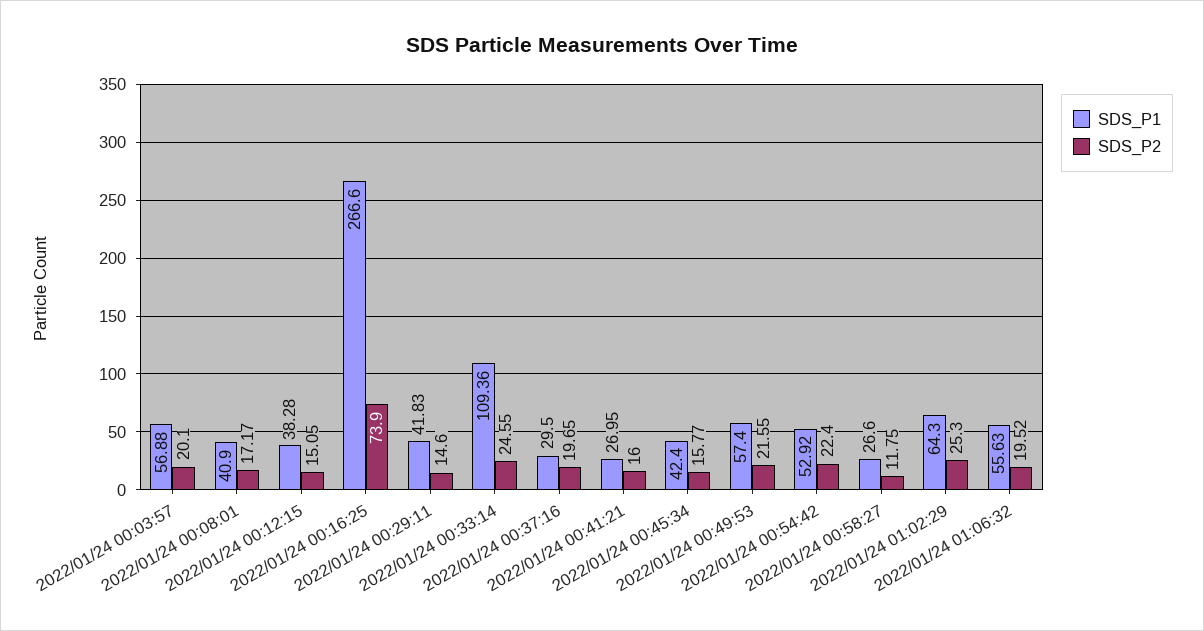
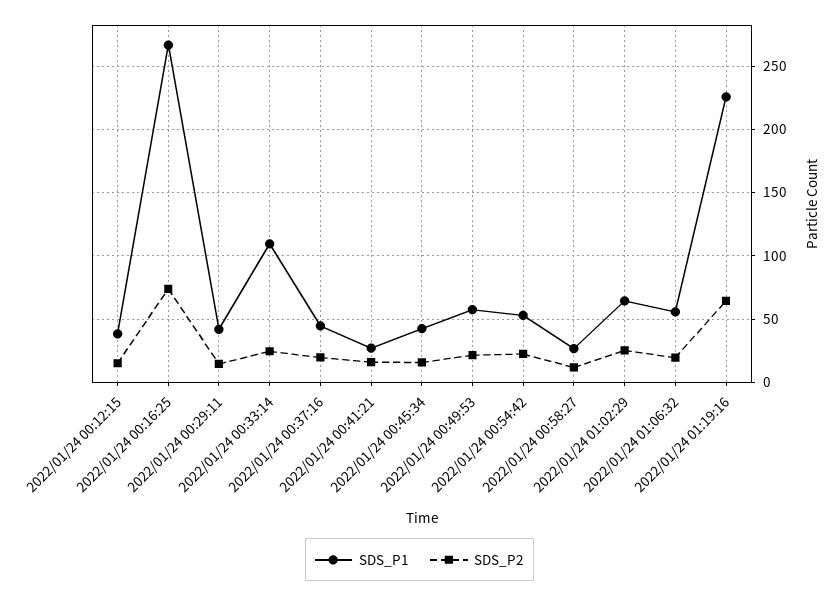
SDS_P1, 2022/01/24 00:03:57: 56.88 -> none
SDS_P2, 2022/01/24 00:03:57: 20.1 -> none
SDS_P1, 2022/01/24 00:08:01: 40.9 -> none
SDS_P2, 2022/01/24 00:08:01: 17.17 -> none
SDS_P1, 2022/01/24 00:37:16: 29.5 -> 45
SDS_P1, 2022/01/24 01:19:16: none -> 225
SDS_P2, 2022/01/24 01:19:16: none -> 65

